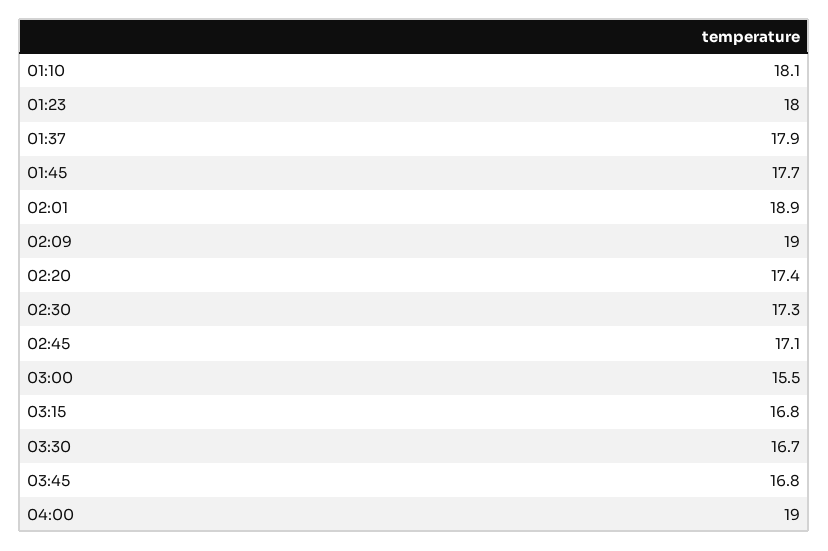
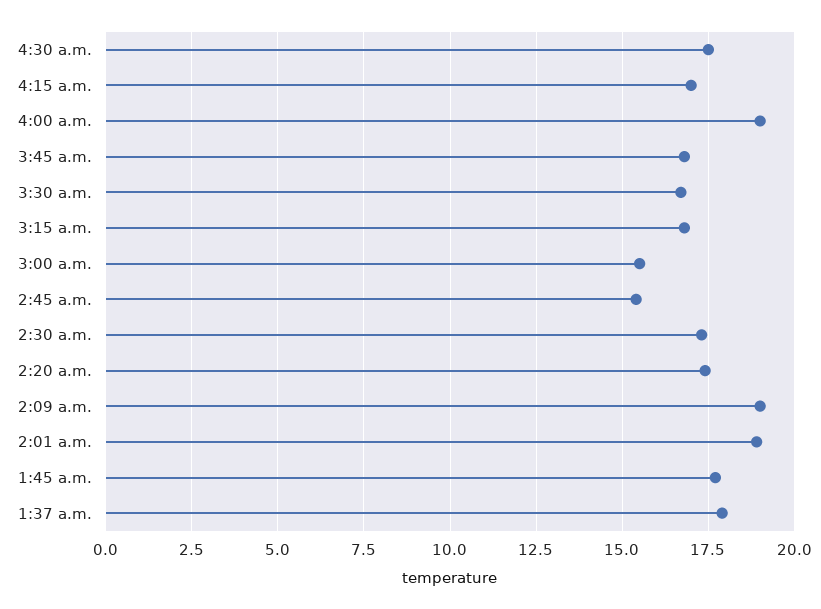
01:10: 18.1 -> none
01:23: 18 -> none
02:45: 17.1 -> 15.5
4:30 a.m.: none -> 17.5
4:15 a.m.: none -> 17

